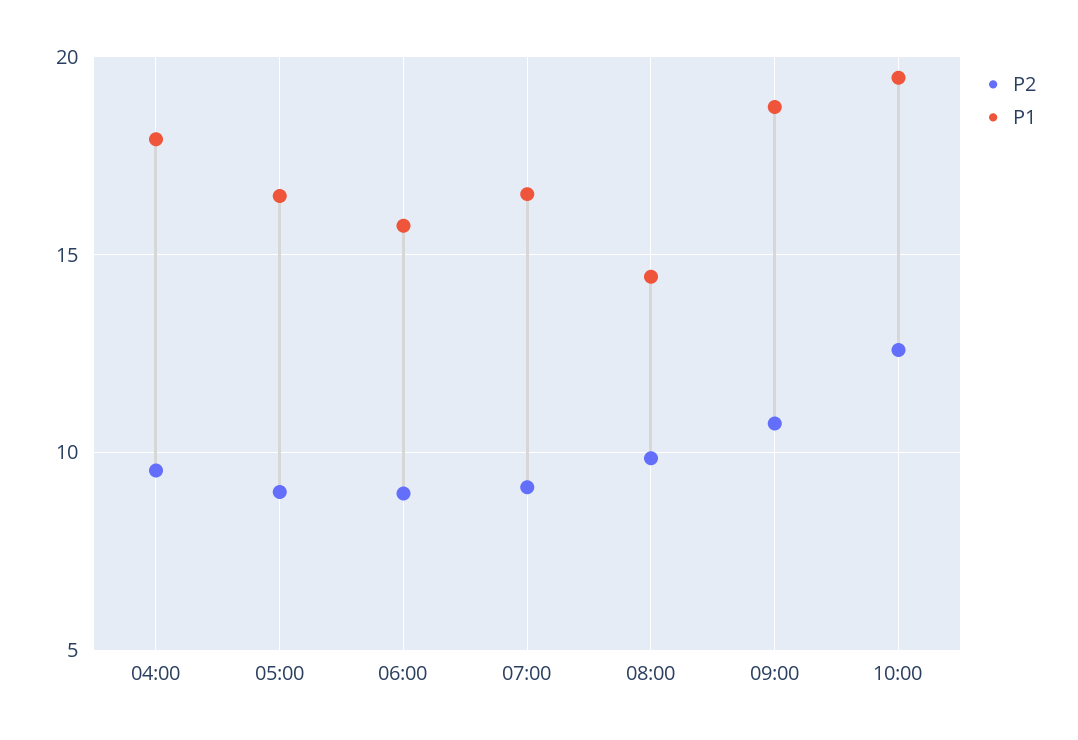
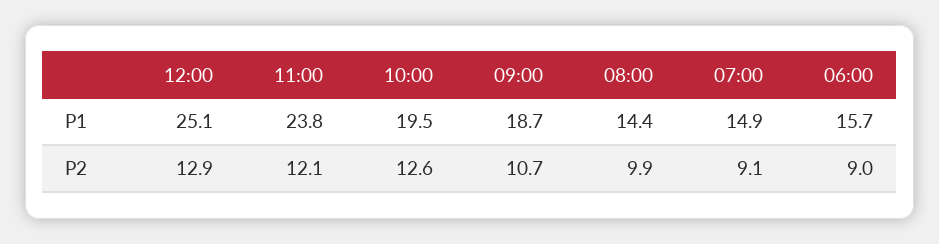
P2, 04:00: 9.5 -> none
P1, 04:00: 18 -> none
P2, 05:00: 9 -> none
P1, 05:00: 16.5 -> none
P1, 07:00: 16.5 -> 14.9
P1, 12:00: none -> 25.1
P1, 11:00: none -> 23.8
P2, 12:00: none -> 12.9
P2, 11:00: none -> 12.1

